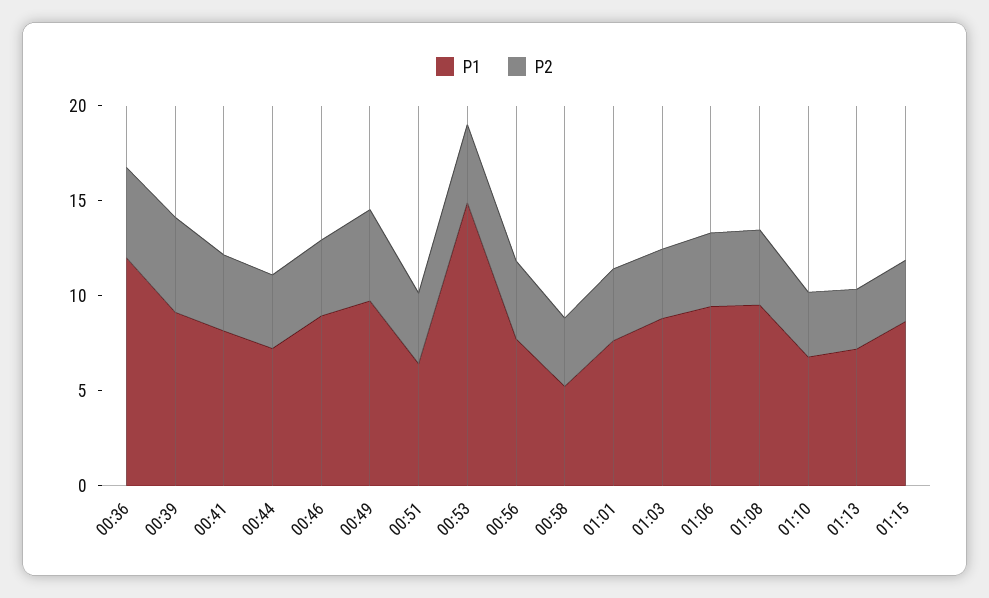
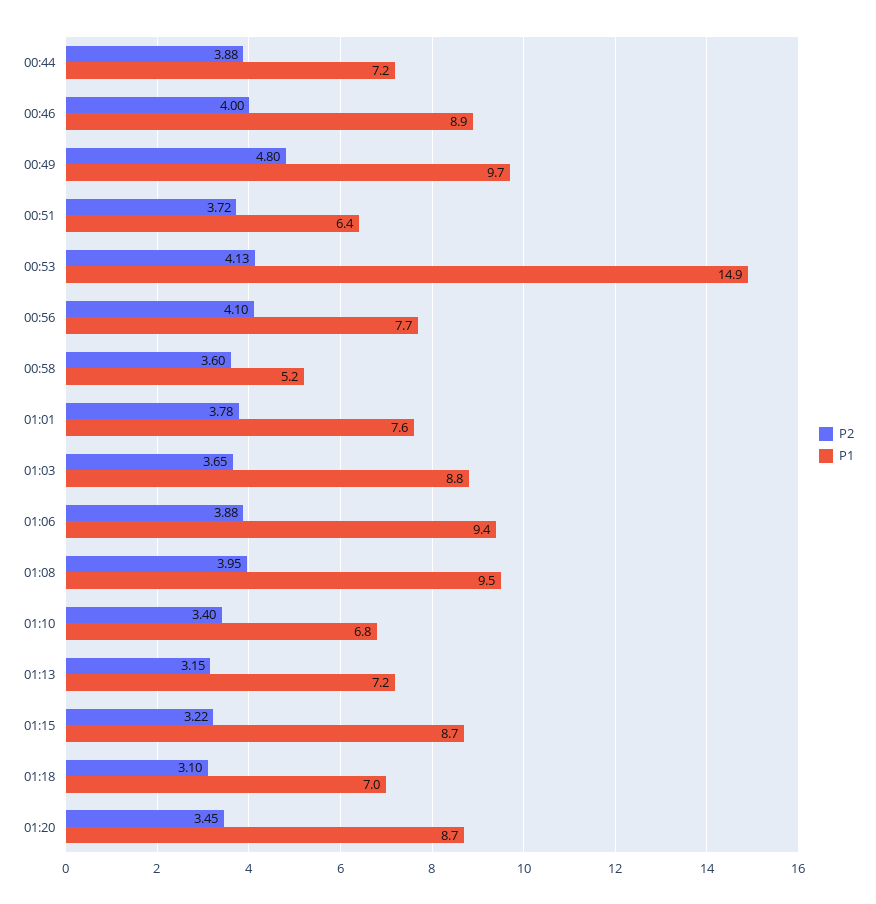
P1, 00:36: 12 -> none
P2, 00:36: 5 -> none
P1, 00:39: 9 -> none
P2, 00:39: 5 -> none
P1, 00:41: 8 -> none
P2, 00:41: 4 -> none
P2, 01:18: none -> 3.1
P1, 01:18: none -> 7
P2, 01:20: none -> 3.45
P1, 01:20: none -> 8.7

